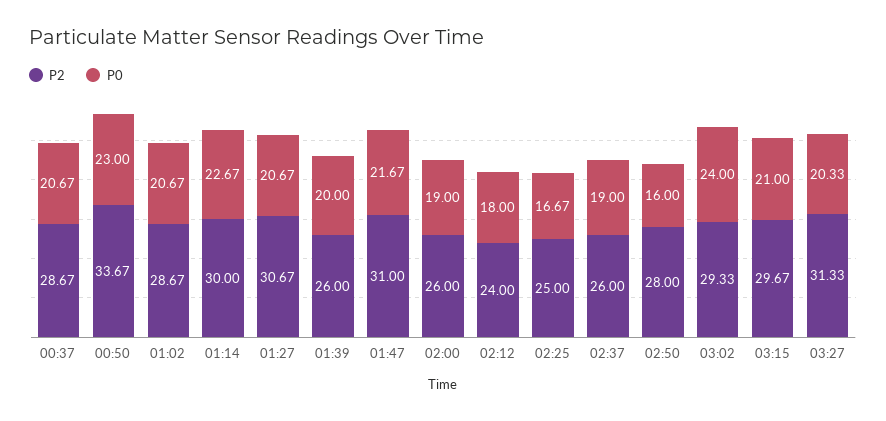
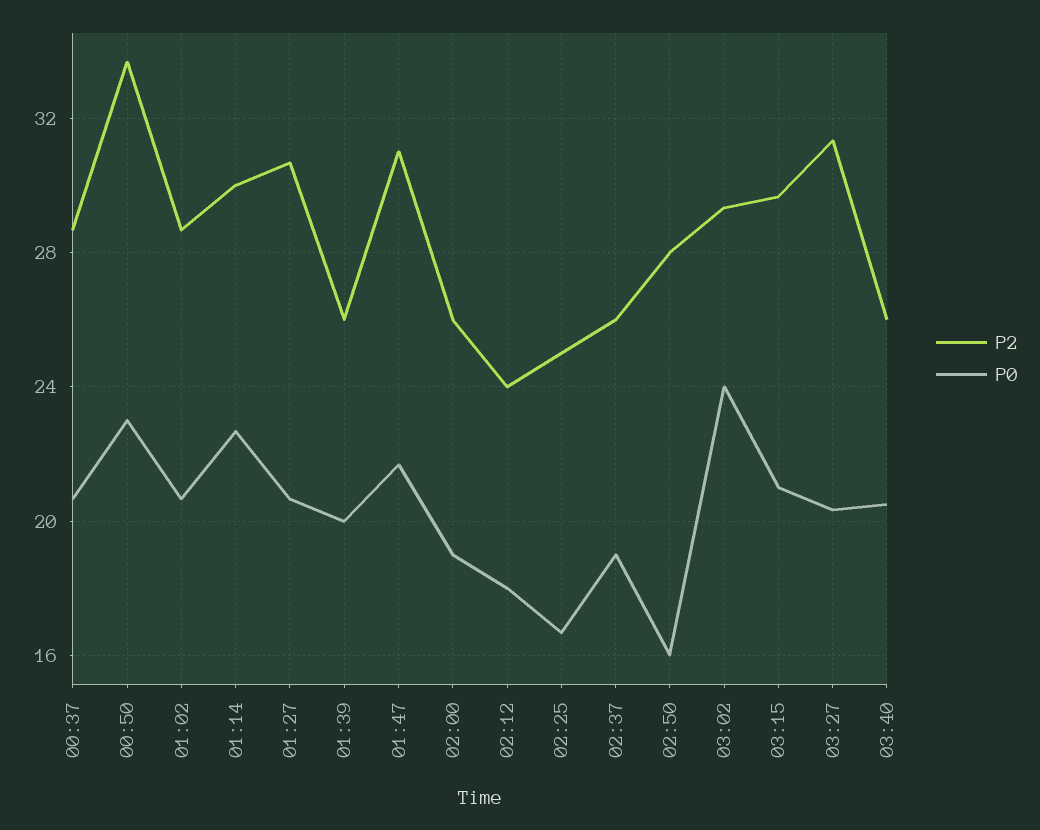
P2, 03:40: none -> 26
P0, 03:40: none -> 20.5

